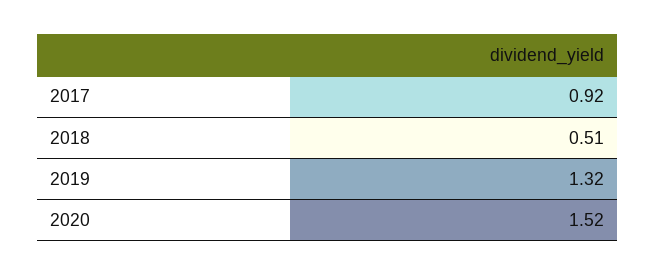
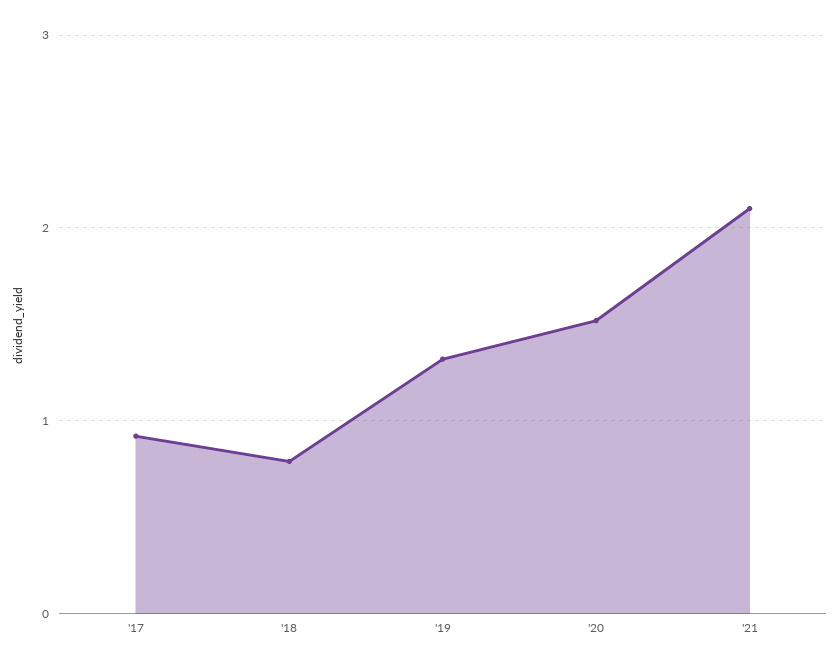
2018: 0.51 -> 0.8
'21: none -> 2.1

